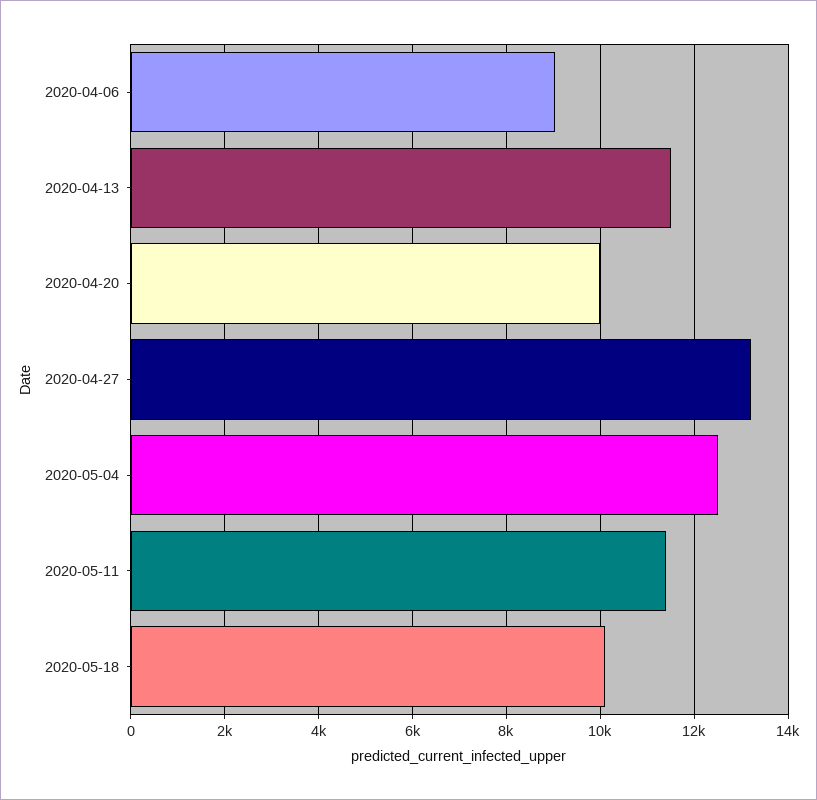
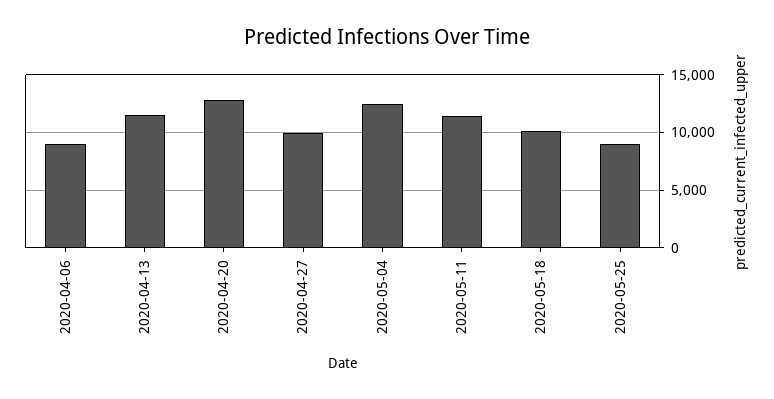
2020-04-20: 10000 -> 13000
2020-04-27: 13200 -> 10000
2020-05-25: none -> 9000

